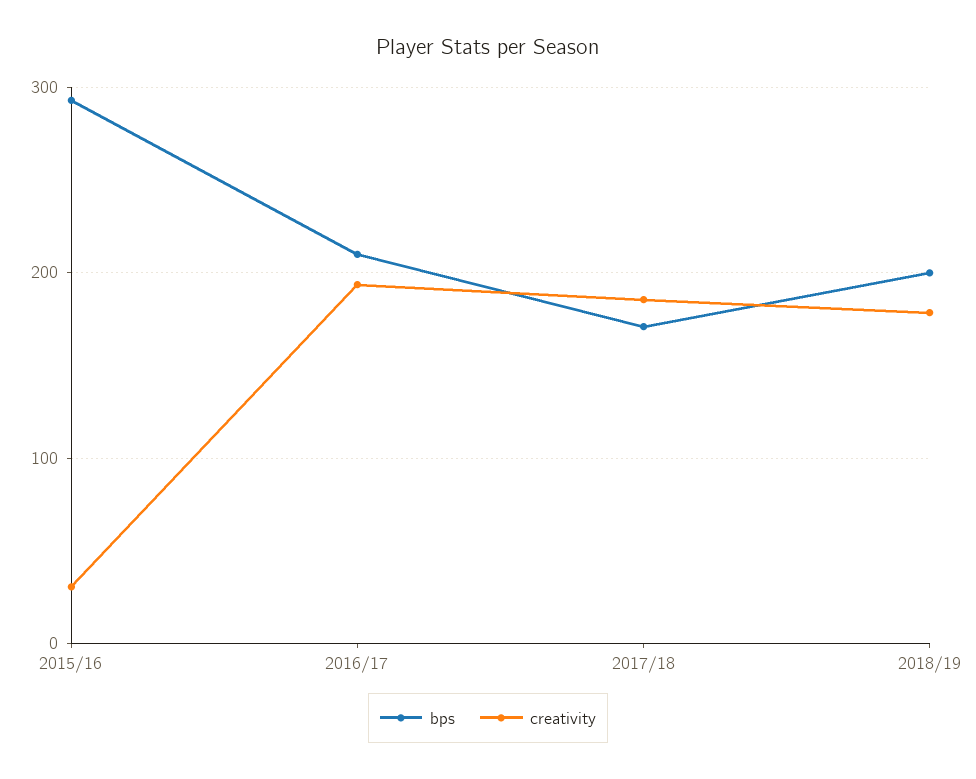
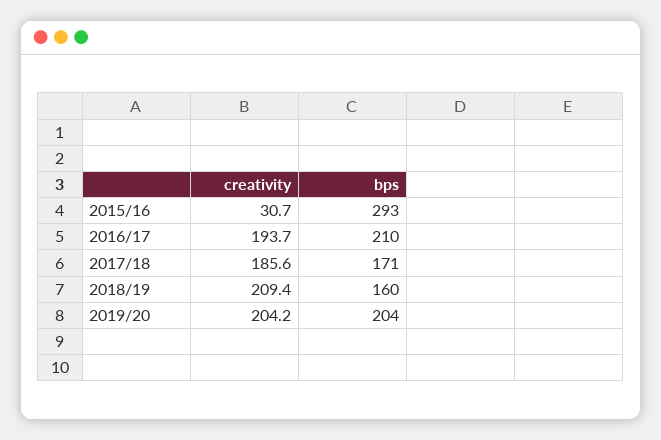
bps, 2018/19: 200 -> 160
creativity, 2018/19: 180 -> 209.4
creativity, 2019/20: none -> 204.2
bps, 2019/20: none -> 204

